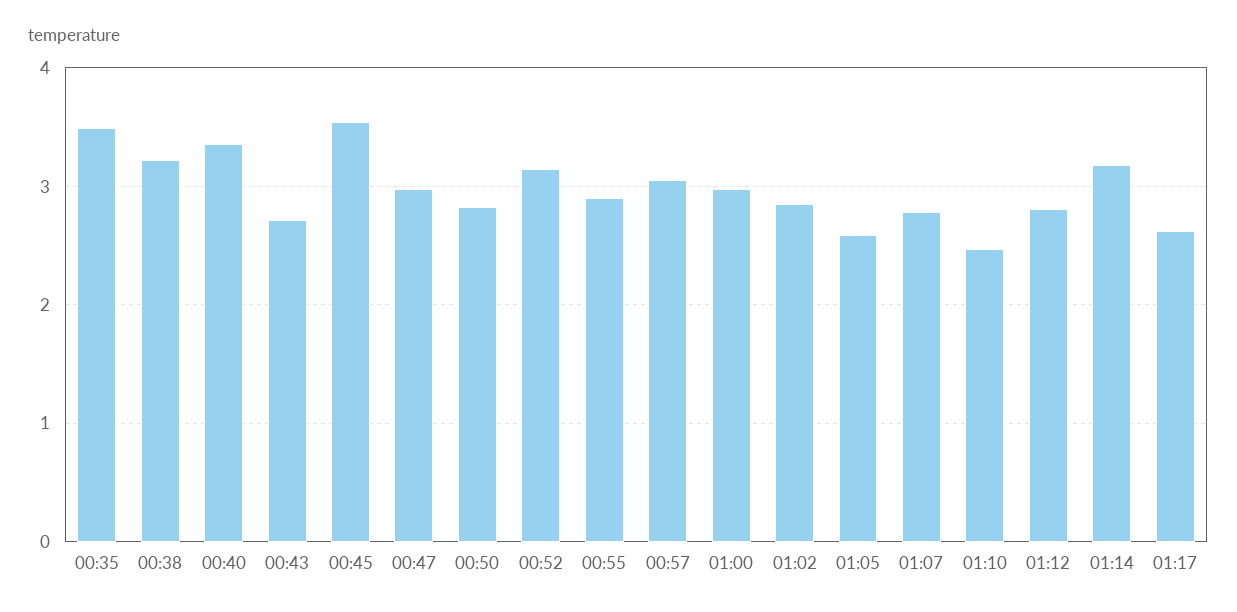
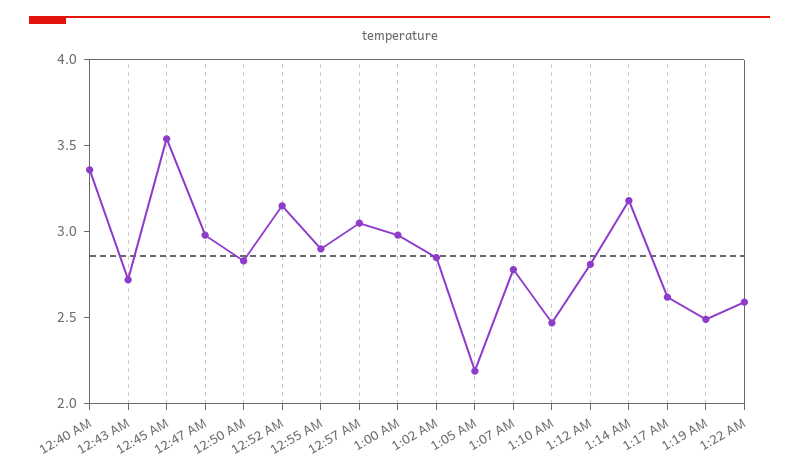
00:35: 3.5 -> none
00:38: 3.2 -> none
01:05: 2.6 -> 2.2
1:19 AM: none -> 2.5
1:22 AM: none -> 2.6

